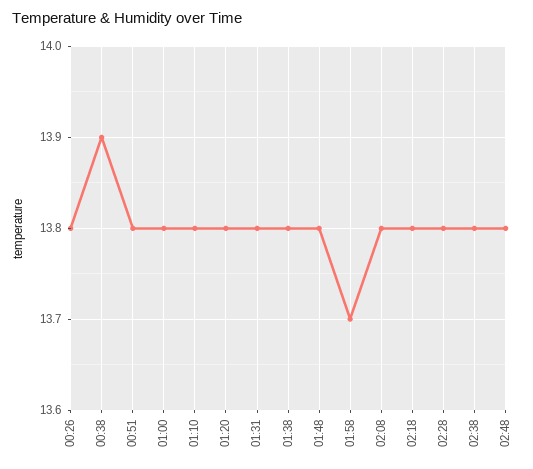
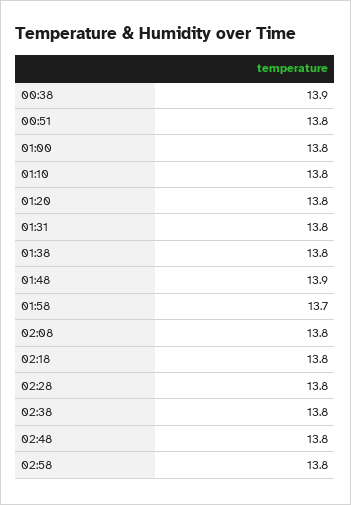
00:26: 13.8 -> none
01:48: 13.8 -> 13.9
02:58: none -> 13.8

